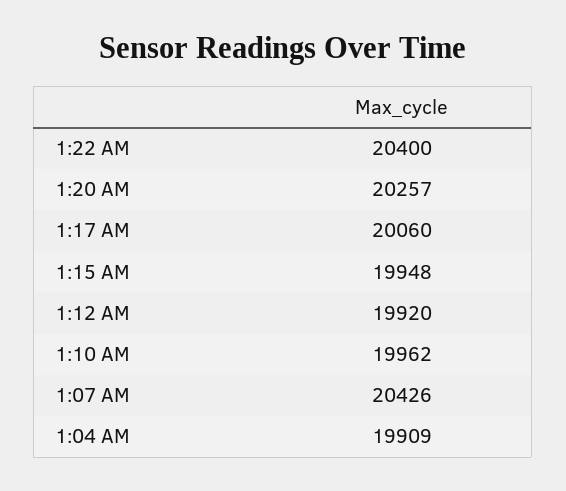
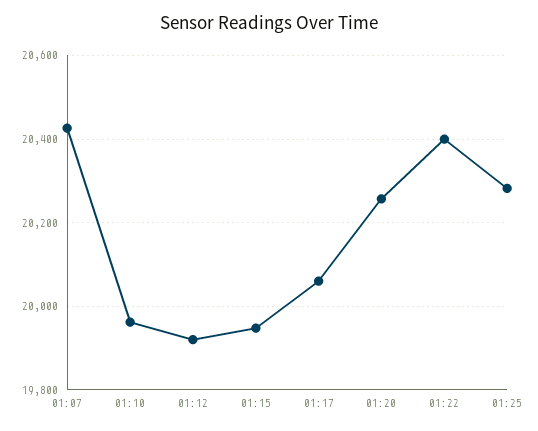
1:04 AM: 19909 -> none
01:25: none -> 20280

